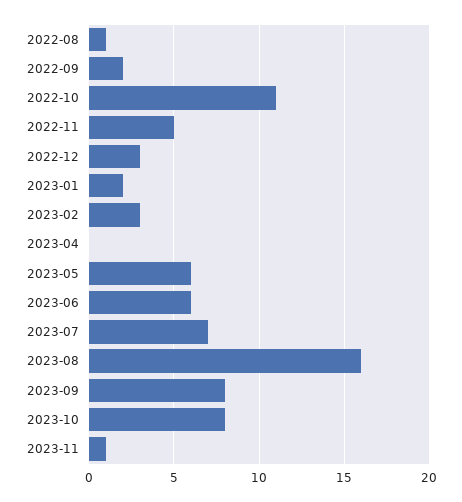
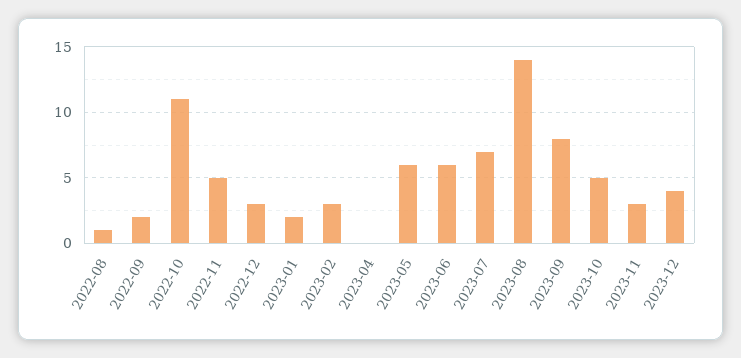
2023-08: 16 -> 14
2023-10: 8 -> 5
2023-11: 1 -> 3
2023-12: none -> 4

